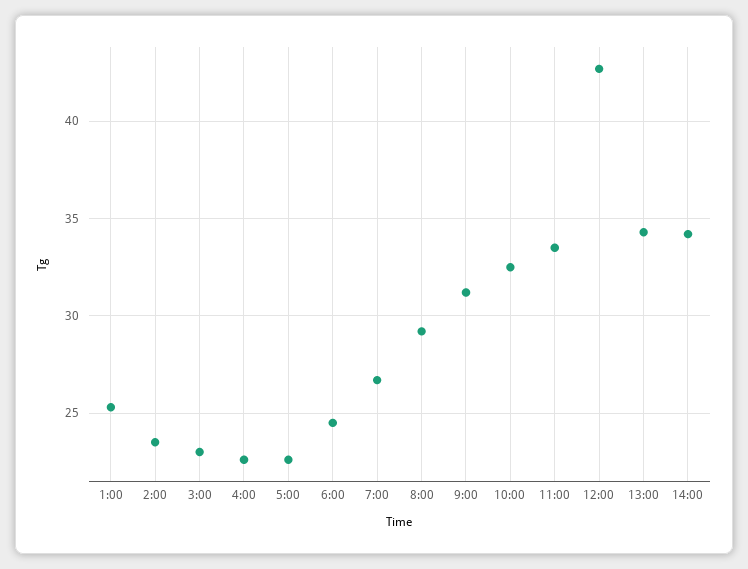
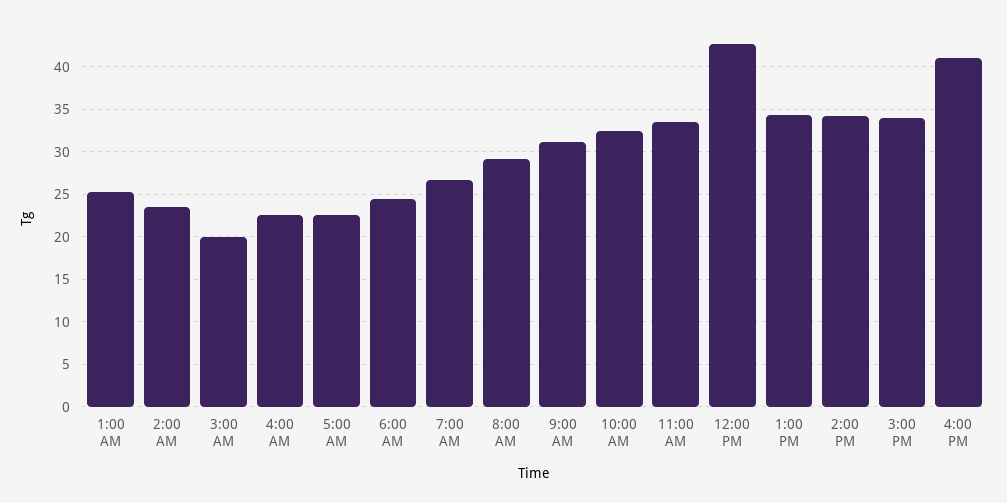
3:00: 23 -> 20
3:00 PM: none -> 34
4:00 PM: none -> 41

